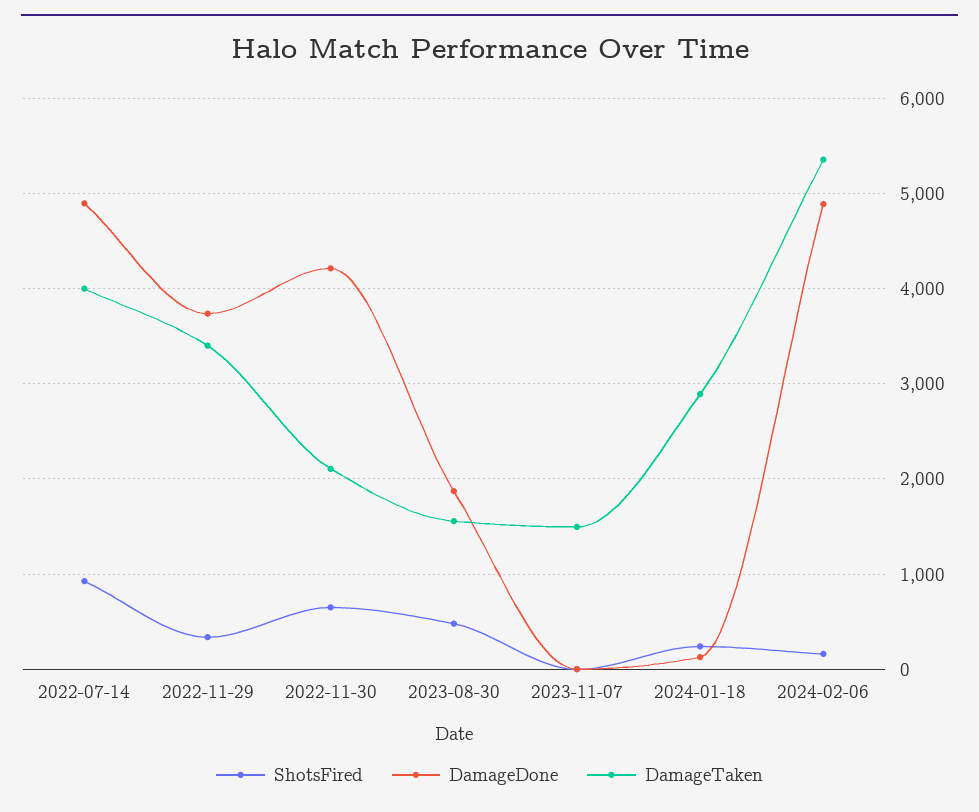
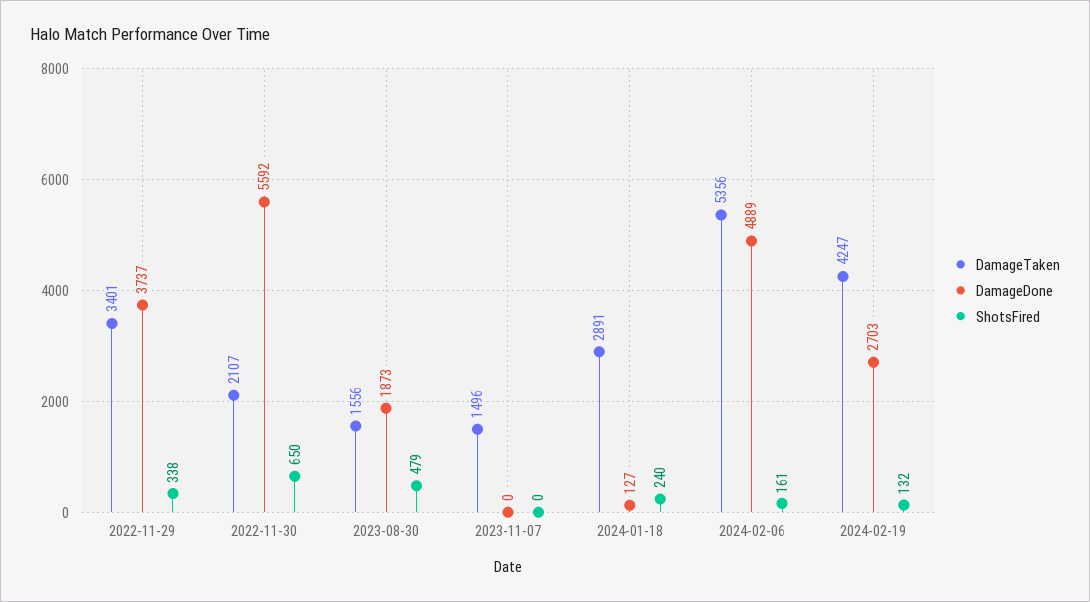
ShotsFired, 2022-07-14: 900 -> none
DamageDone, 2022-07-14: 4900 -> none
DamageTaken, 2022-07-14: 4000 -> none
DamageDone, 2022-11-30: 4200 -> 5592
DamageTaken, 2024-02-19: none -> 4247
DamageDone, 2024-02-19: none -> 2703
ShotsFired, 2024-02-19: none -> 132

